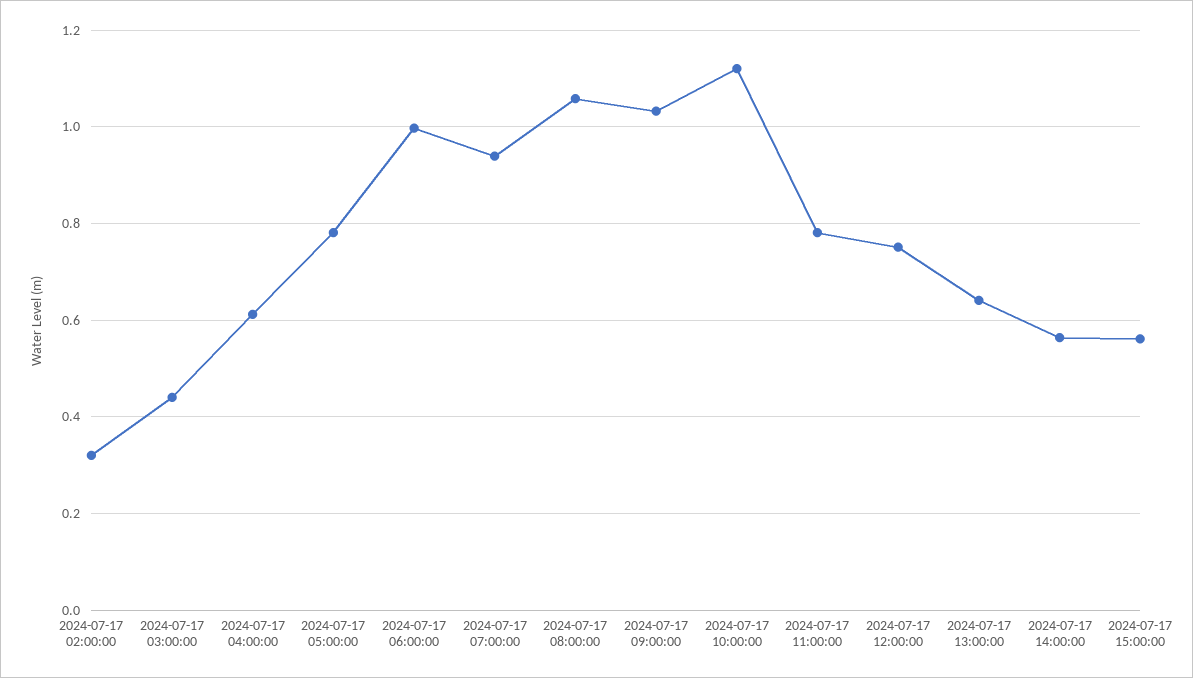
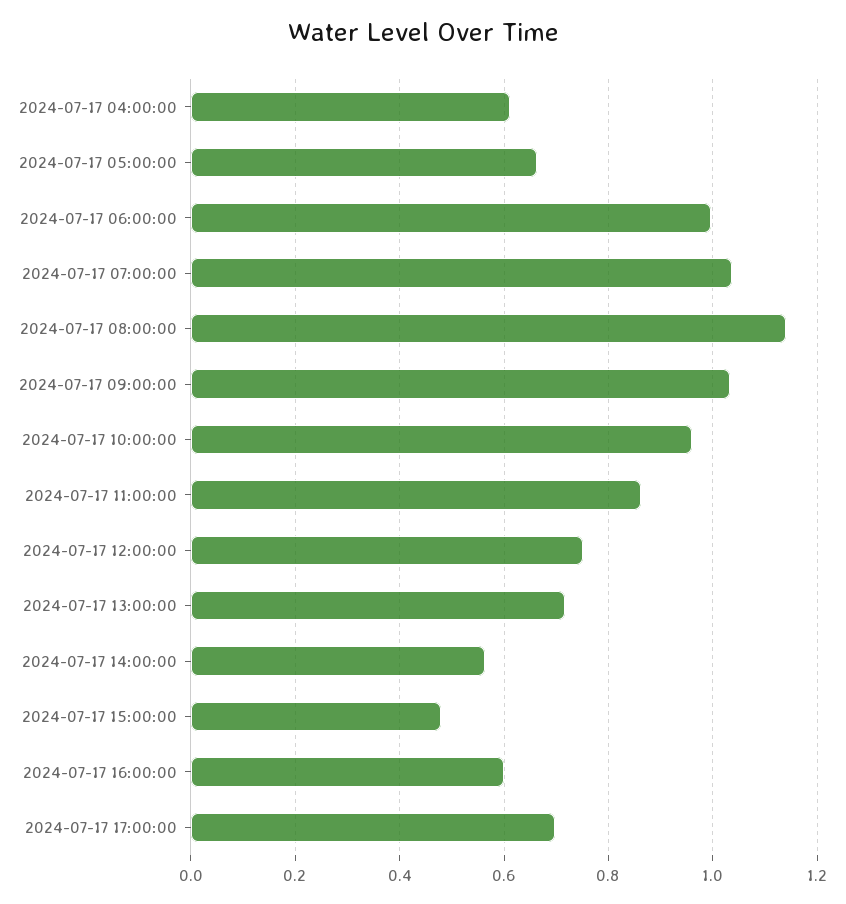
2024-07-17 02:00:00: 0.32 -> none
2024-07-17 03:00:00: 0.44 -> none
2024-07-17 05:00:00: 0.78 -> 0.66
2024-07-17 07:00:00: 0.94 -> 1.04
2024-07-17 08:00:00: 1.06 -> 1.14
2024-07-17 10:00:00: 1.12 -> 0.96
2024-07-17 11:00:00: 0.78 -> 0.86
2024-07-17 13:00:00: 0.64 -> 0.72
2024-07-17 15:00:00: 0.56 -> 0.48
2024-07-17 16:00:00: none -> 0.6
2024-07-17 17:00:00: none -> 0.7

